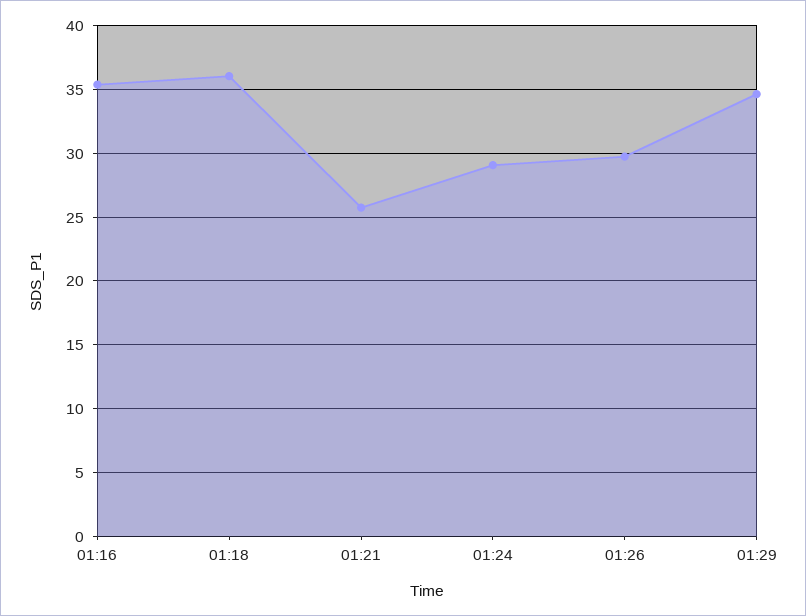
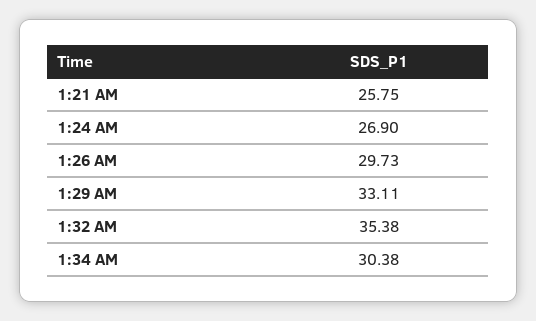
01:16: 35.5 -> none
01:18: 36 -> none
01:24: 29 -> 26.9
01:29: 34.5 -> 33.11
1:32 AM: none -> 35.38
1:34 AM: none -> 30.38

